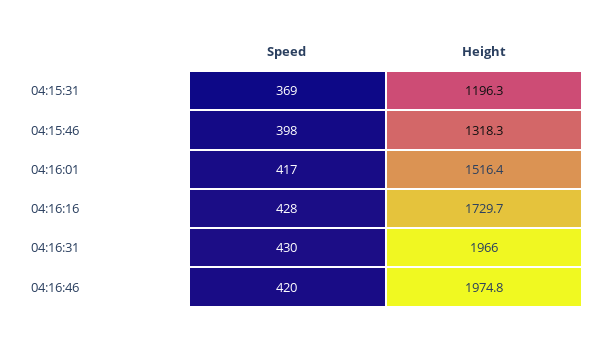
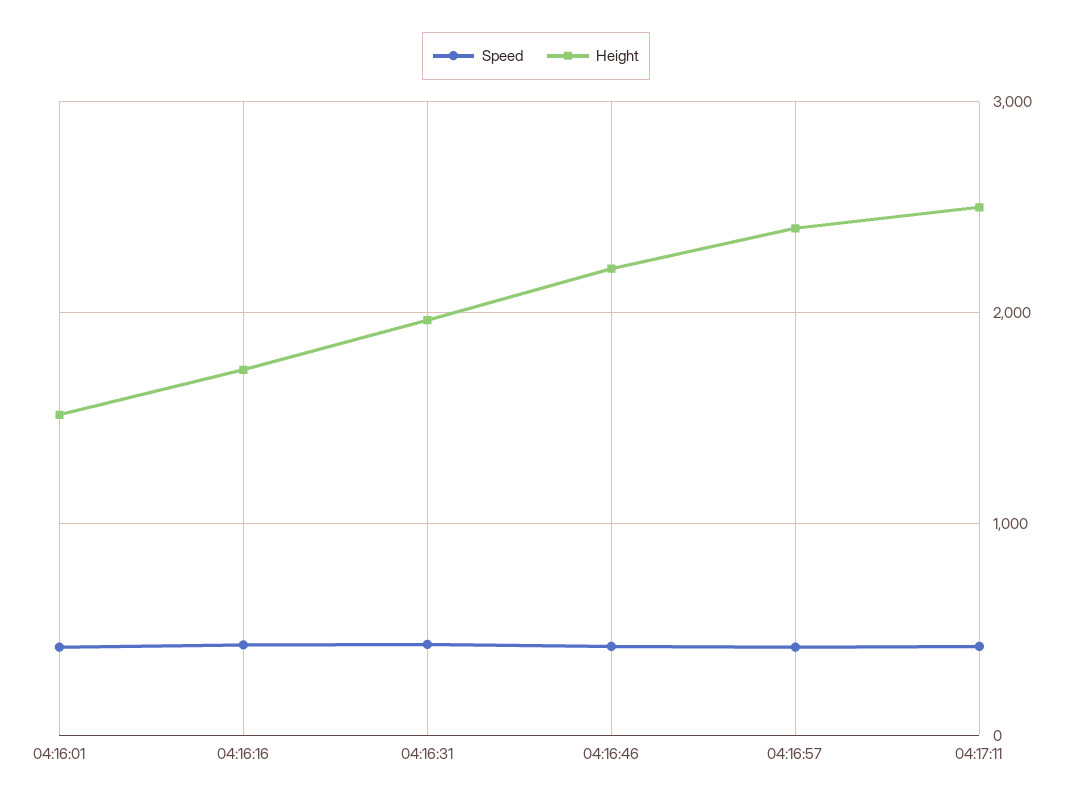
Speed, 04:15:31: 369 -> none
Height, 04:15:31: 1196.3 -> none
Speed, 04:15:46: 398 -> none
Height, 04:15:46: 1318.3 -> none
Height, 04:16:46: 1974.8 -> 2200
Speed, 04:16:57: none -> 400
Height, 04:16:57: none -> 2400
Speed, 04:17:11: none -> 400
Height, 04:17:11: none -> 2500

